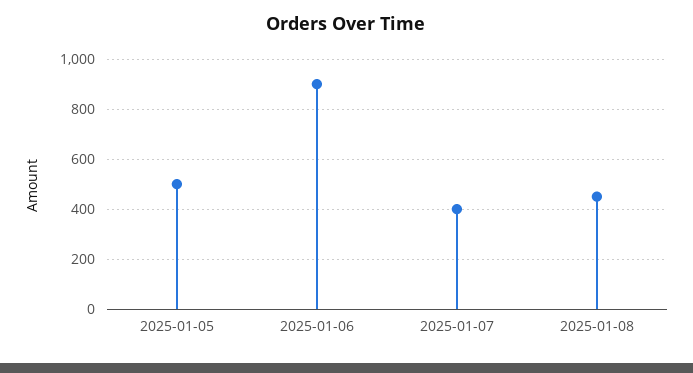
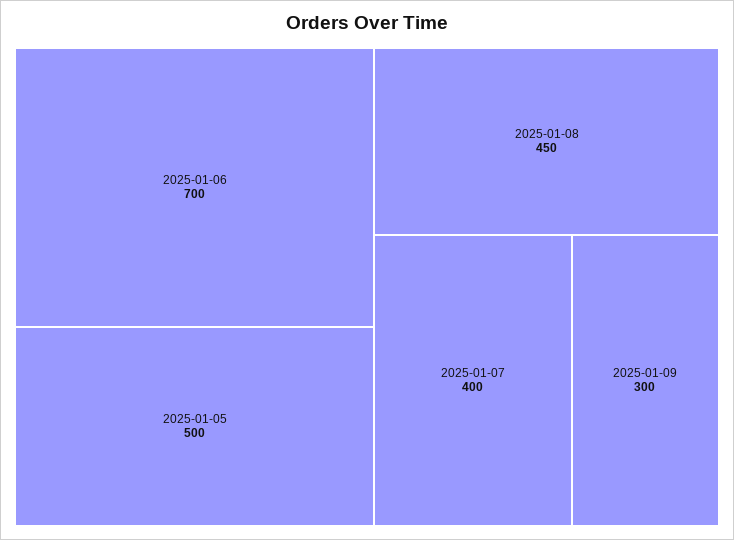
2025-01-06: 900 -> 700
2025-01-09: none -> 300

